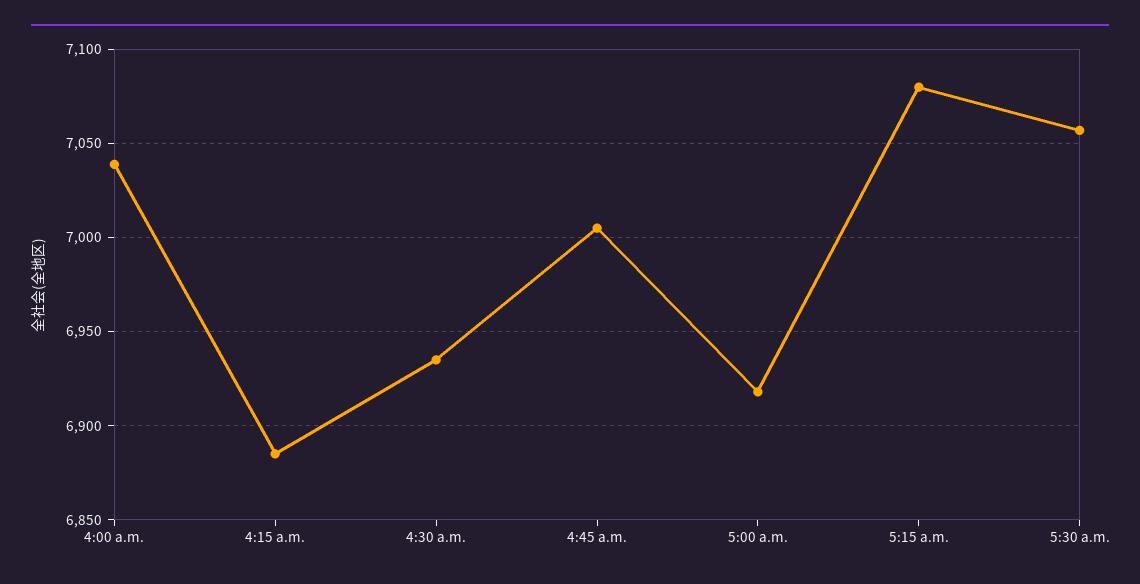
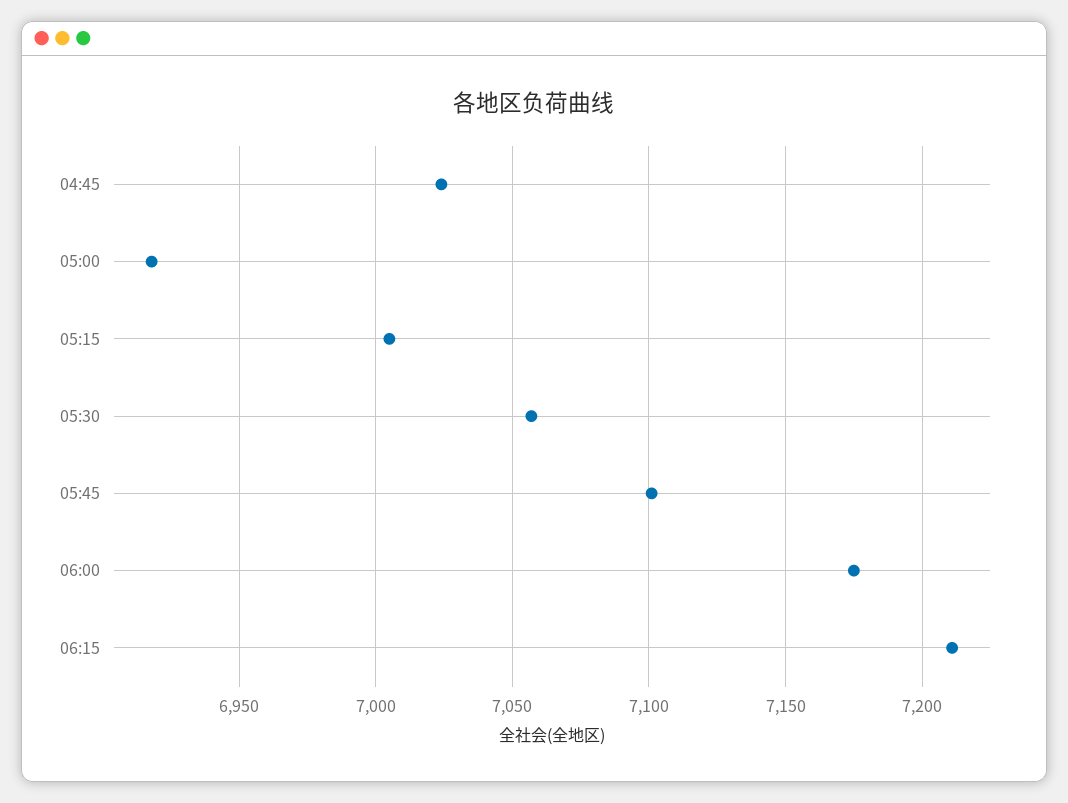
4:00 a.m.: 7040 -> none
4:15 a.m.: 6885 -> none
4:30 a.m.: 6935 -> none
4:45 a.m.: 7005 -> 7025
5:15 a.m.: 7080 -> 7005
05:45: none -> 7100
06:00: none -> 7175
06:15: none -> 7210

